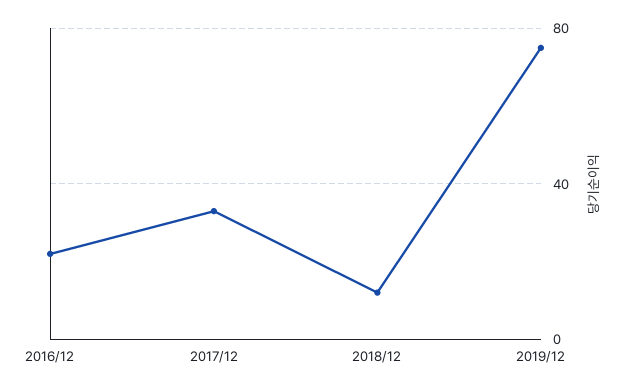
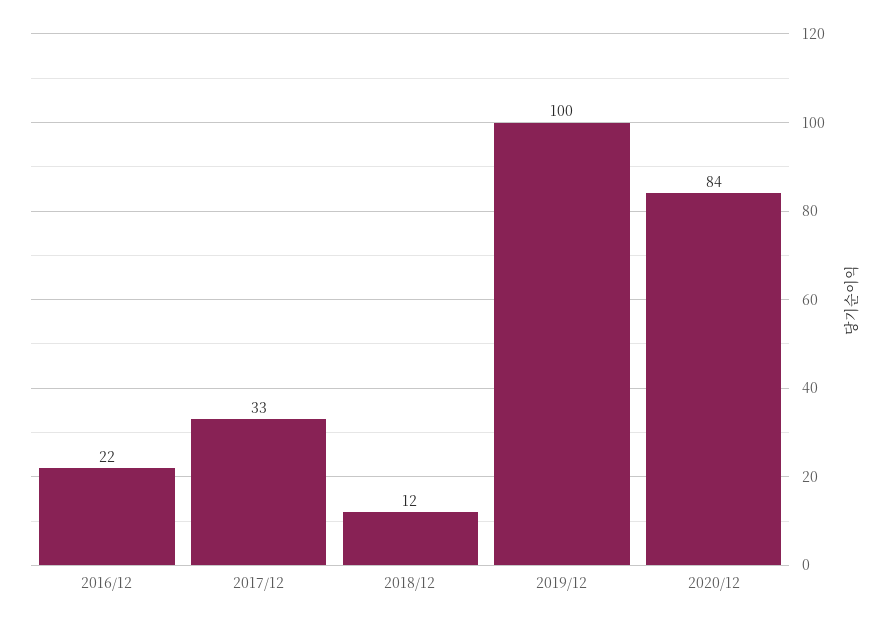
2019/12: 75 -> 100
2020/12: none -> 84

